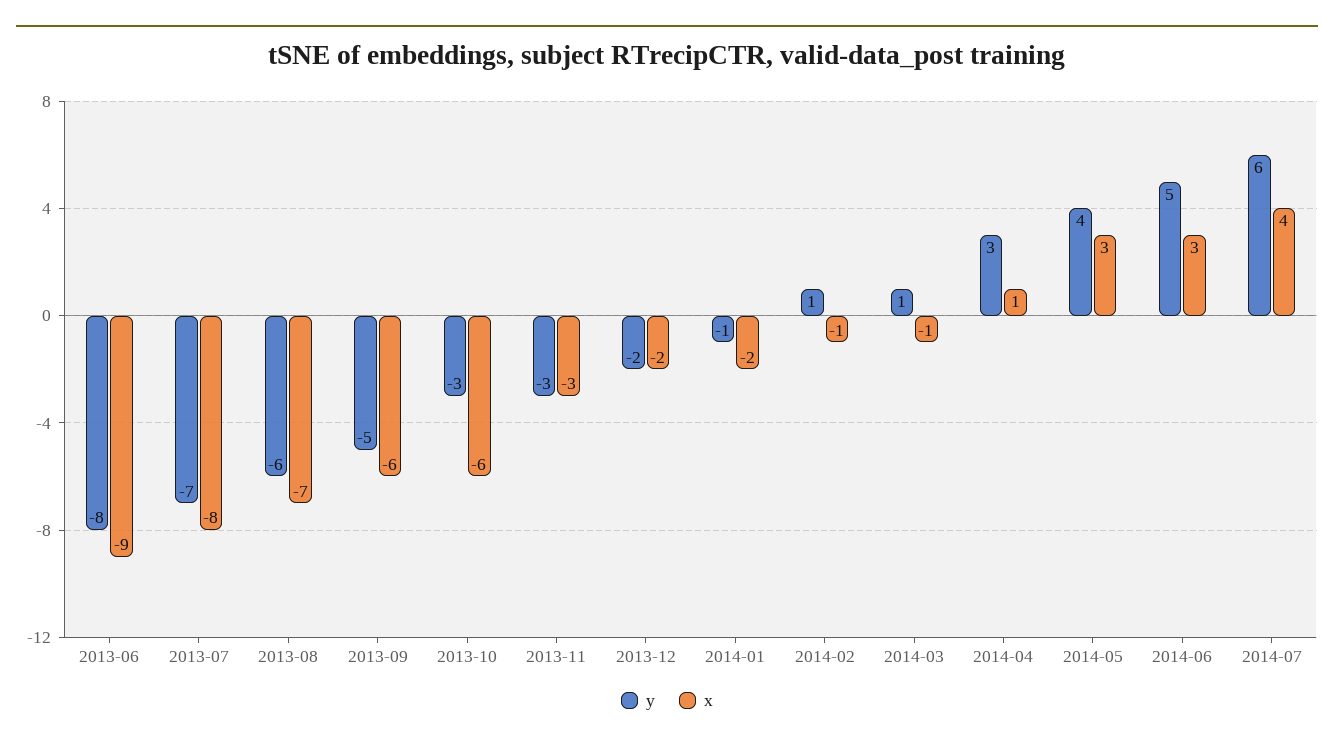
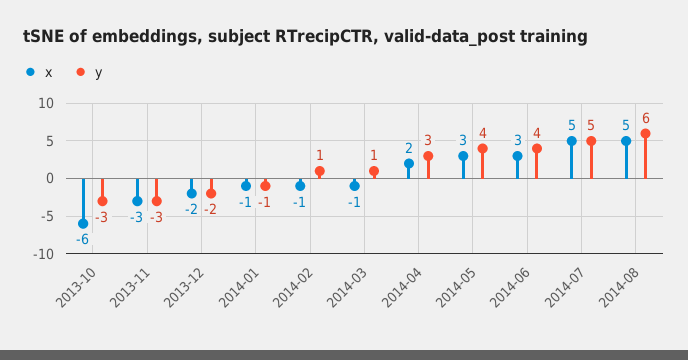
y, 2013-06: -8 -> none
x, 2013-06: -9 -> none
y, 2013-07: -7 -> none
x, 2013-07: -8 -> none
y, 2013-08: -6 -> none
x, 2013-08: -7 -> none
y, 2013-09: -5 -> none
x, 2013-09: -6 -> none
x, 2014-01: -2 -> -1
x, 2014-04: 1 -> 2
y, 2014-06: 5 -> 4
y, 2014-07: 6 -> 5
x, 2014-07: 4 -> 5
x, 2014-08: none -> 5
y, 2014-08: none -> 6

